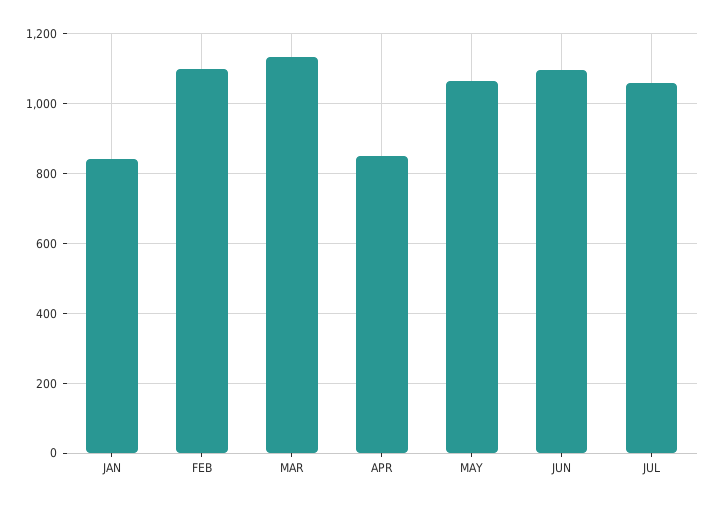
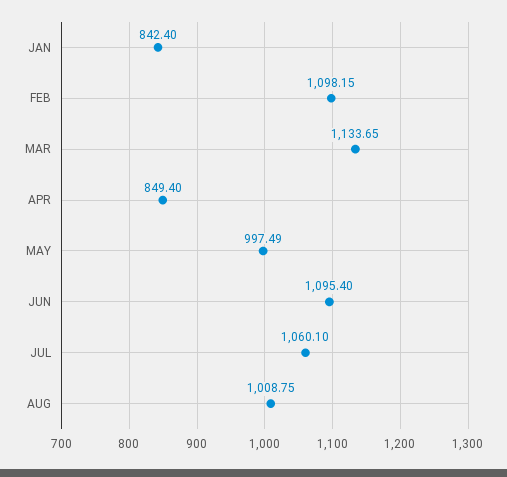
MAY: 1060 -> 997.49
AUG: none -> 1008.75

